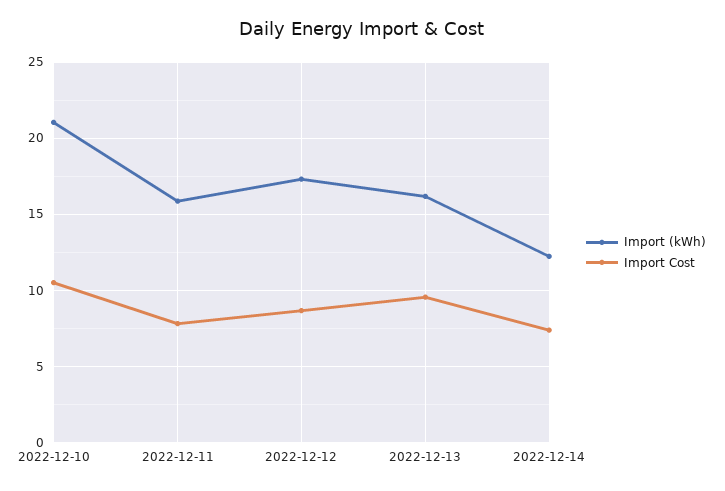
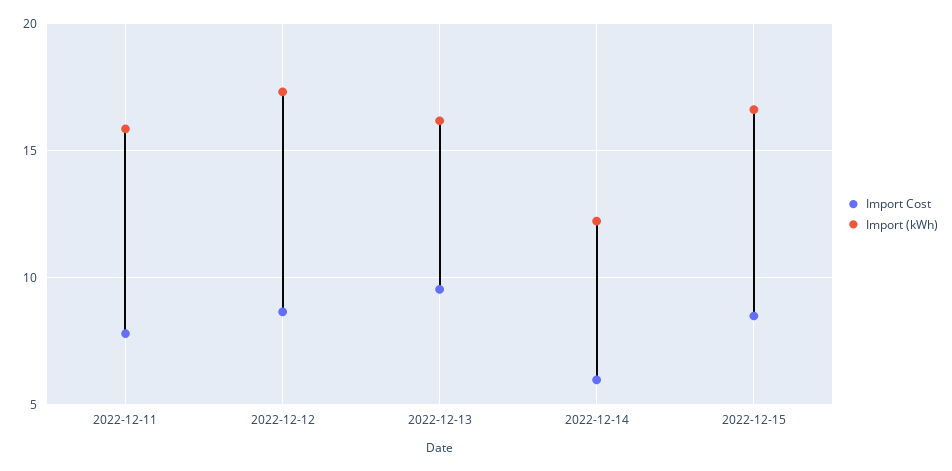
Import (kWh), 2022-12-10: 21 -> none
Import Cost, 2022-12-10: 10.5 -> none
Import Cost, 2022-12-14: 7.5 -> 6
Import Cost, 2022-12-15: none -> 8.5
Import (kWh), 2022-12-15: none -> 16.5

